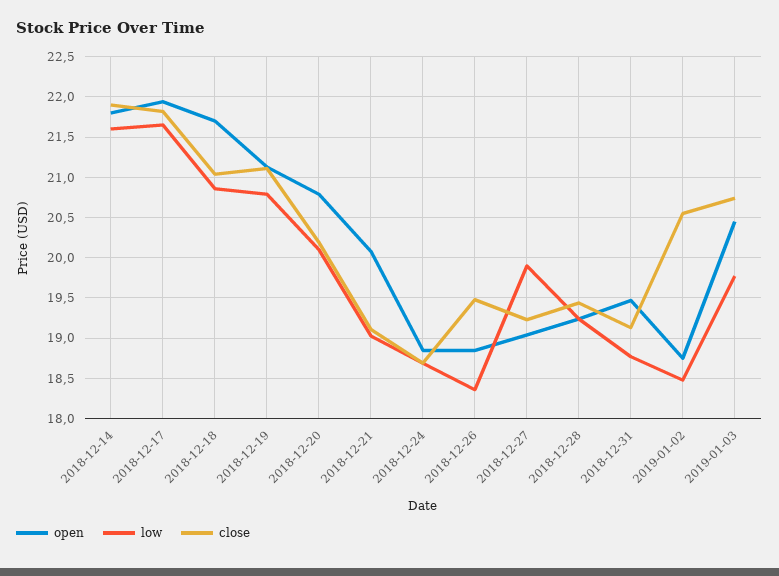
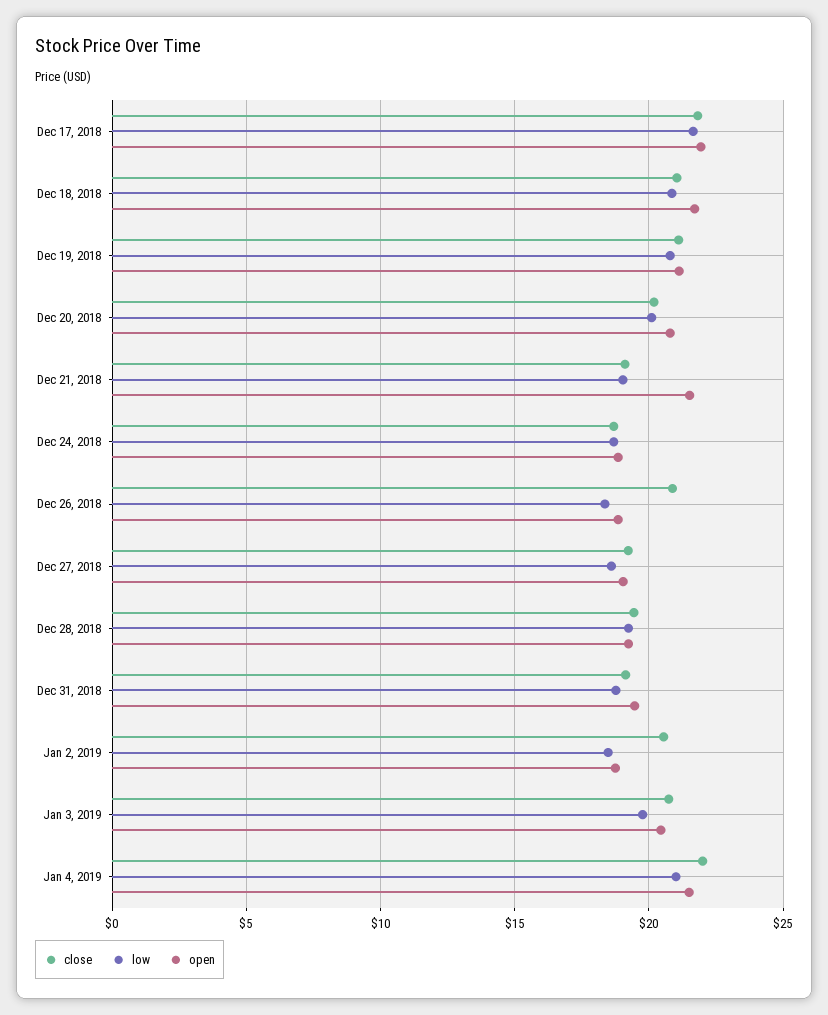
open, 2018-12-14: 21.8 -> none
low, 2018-12-14: 21.6 -> none
close, 2018-12-14: 21.9 -> none
open, 2018-12-21: 20.1 -> 21.5
close, 2018-12-26: 19.5 -> 21
low, 2018-12-27: 19.9 -> 18.5
close, Jan 4, 2019: none -> 22
low, Jan 4, 2019: none -> 21
open, Jan 4, 2019: none -> 21.5

